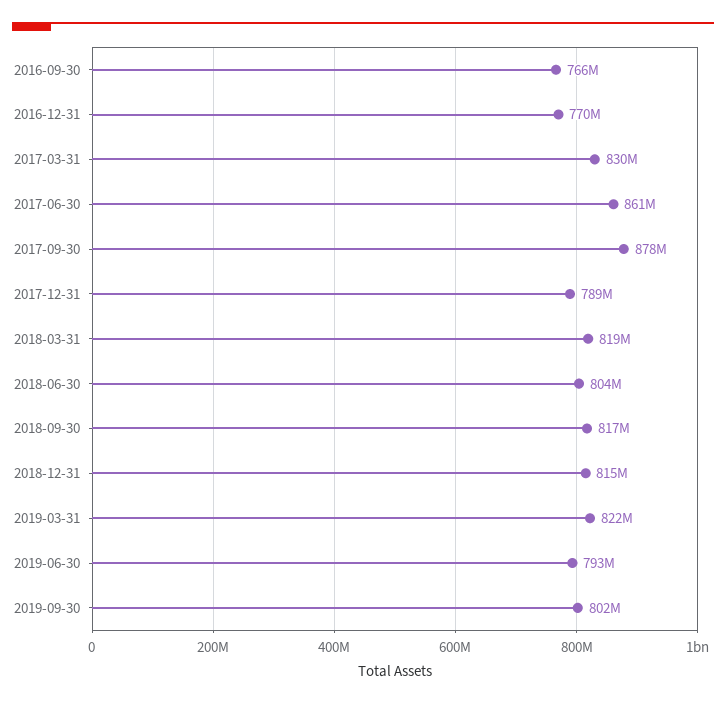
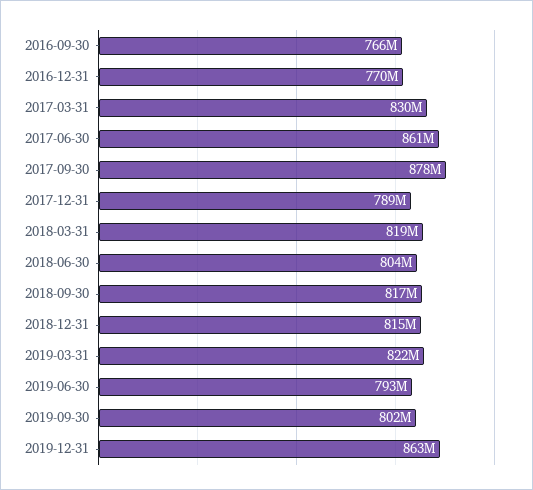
2019-12-31: none -> 863000000

